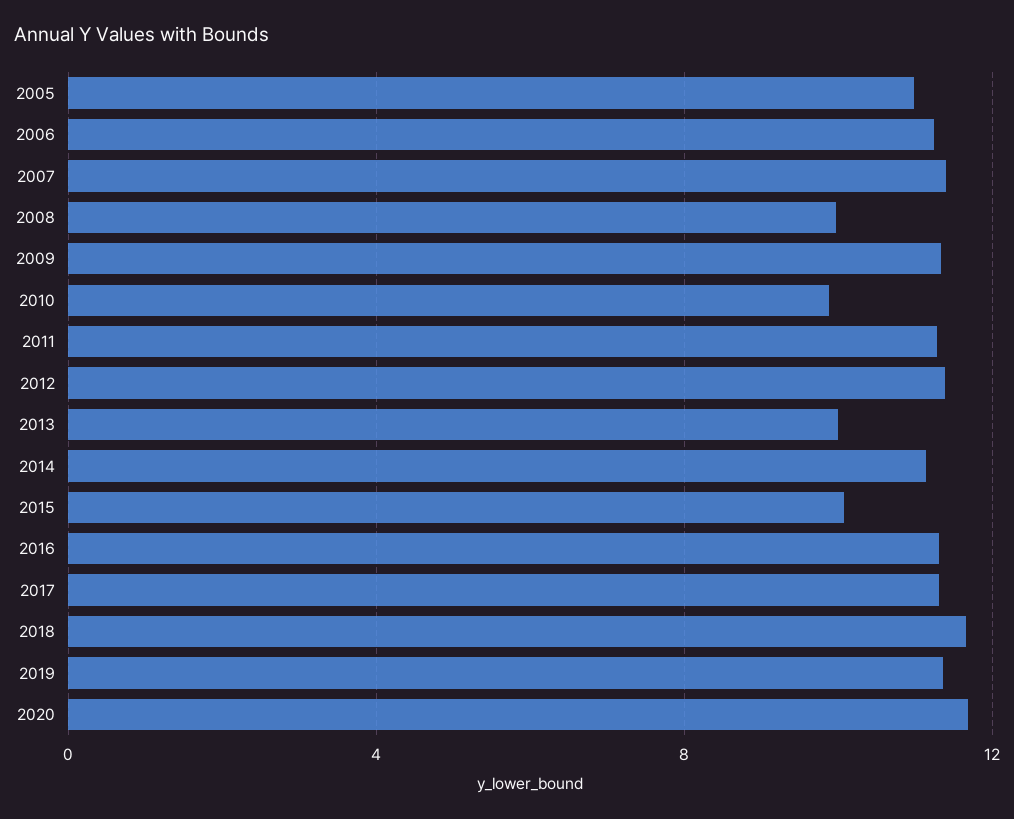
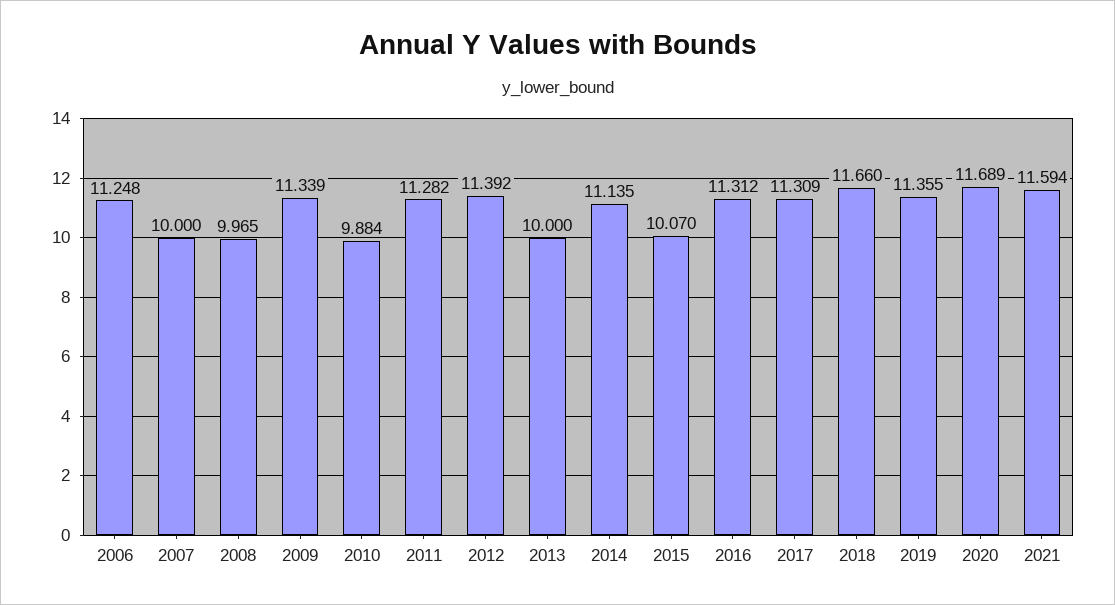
2005: 11 -> none
2007: 11.5 -> 10
2021: none -> 11.594

